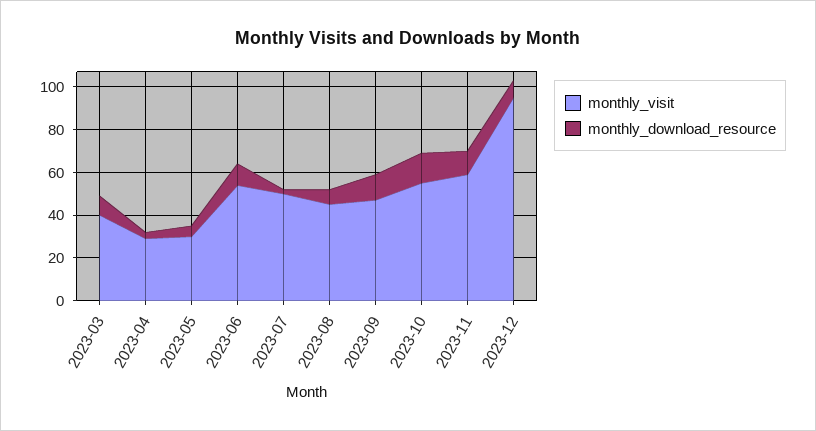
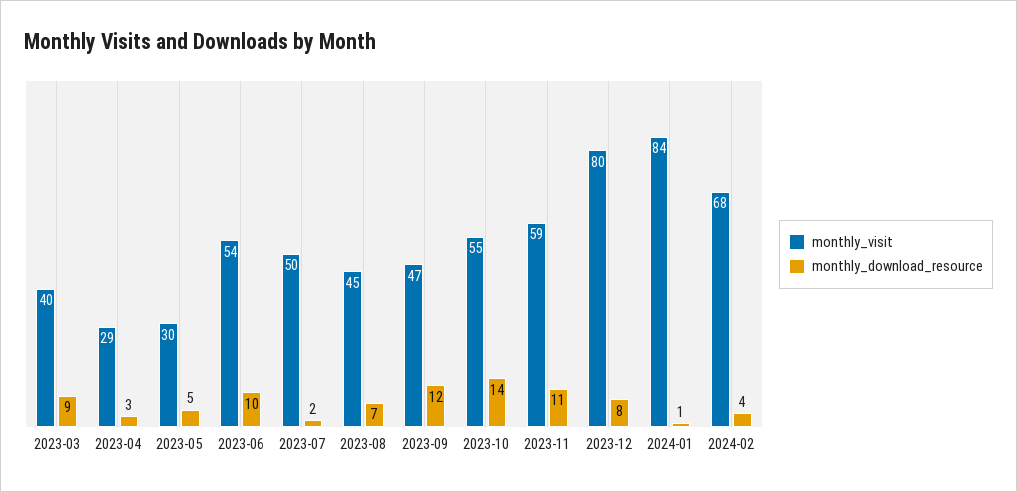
monthly_visit, 2023-12: 95 -> 80
monthly_visit, 2024-01: none -> 84
monthly_download_resource, 2024-01: none -> 1
monthly_visit, 2024-02: none -> 68
monthly_download_resource, 2024-02: none -> 4

